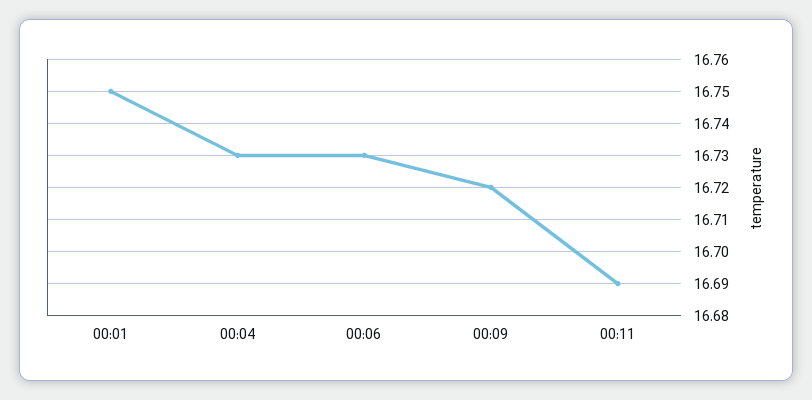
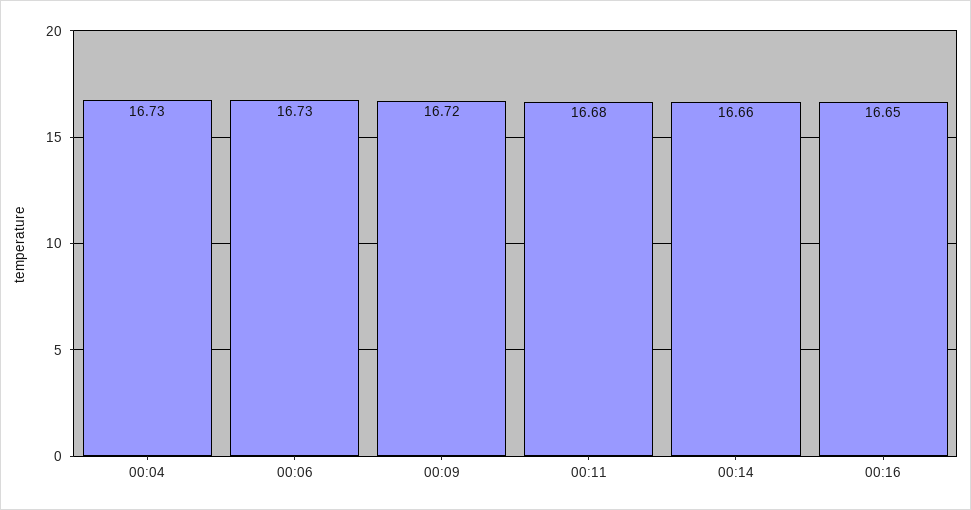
00:01: 16.75 -> none
00:11: 16.69 -> 16.68
00:14: none -> 16.66
00:16: none -> 16.65

